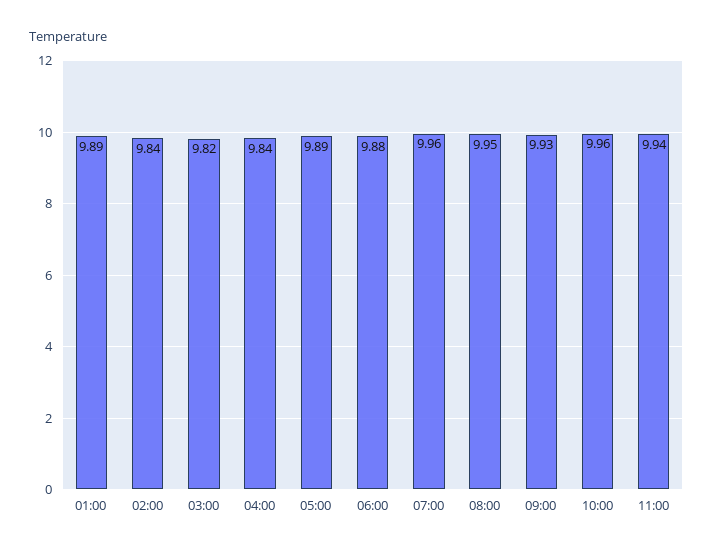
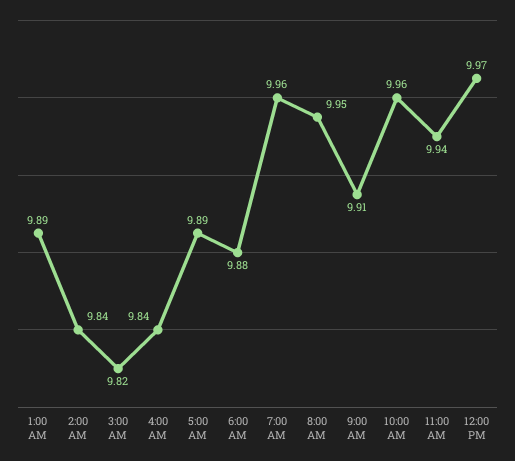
09:00: 9.93 -> 9.91
12:00 PM: none -> 9.97

